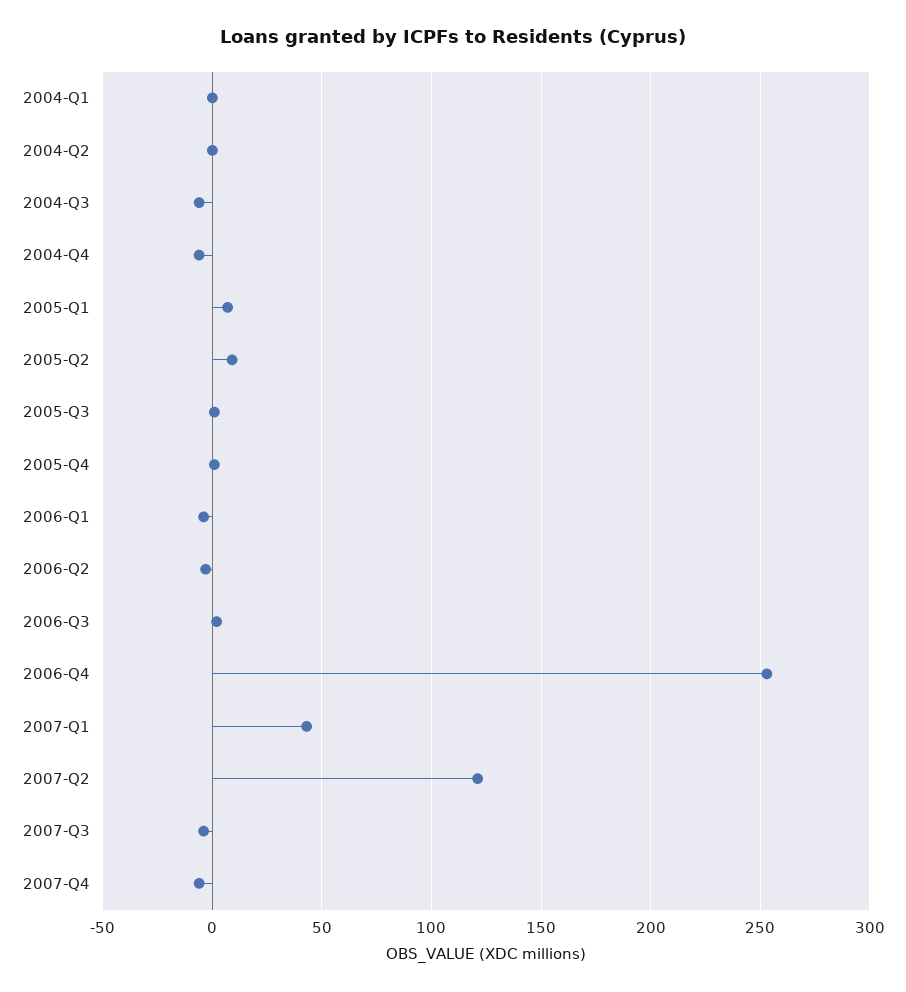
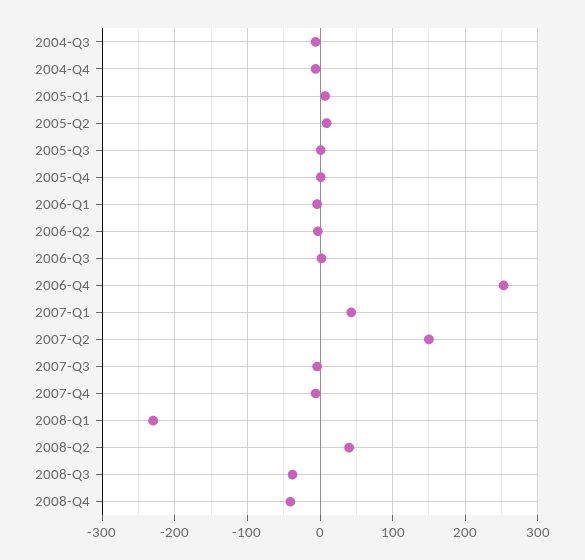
2004-Q1: 0 -> none
2004-Q2: 0 -> none
2007-Q2: 120 -> 150
2008-Q1: none -> -230
2008-Q2: none -> 40
2008-Q3: none -> -40
2008-Q4: none -> -40

